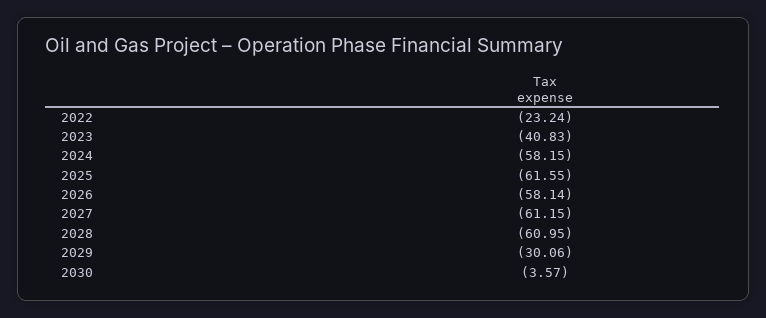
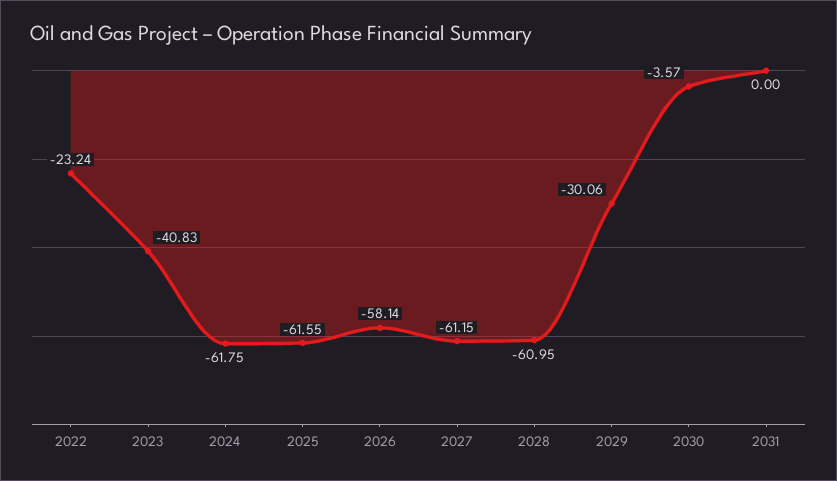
2024: -58.15 -> -61.75
2031: none -> 0

